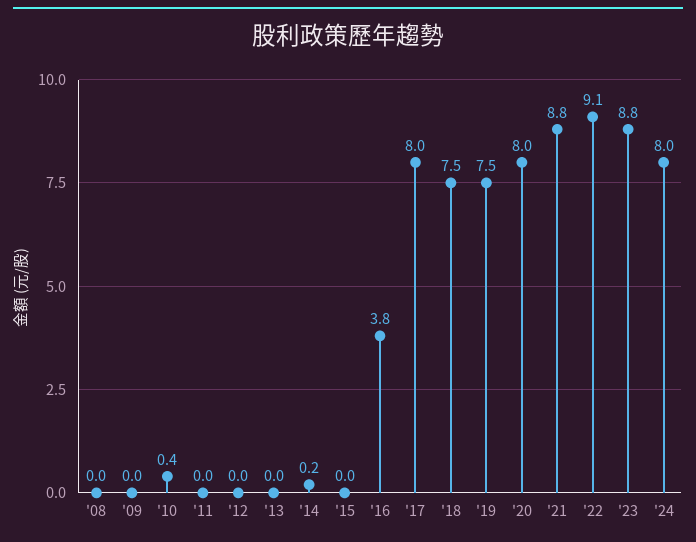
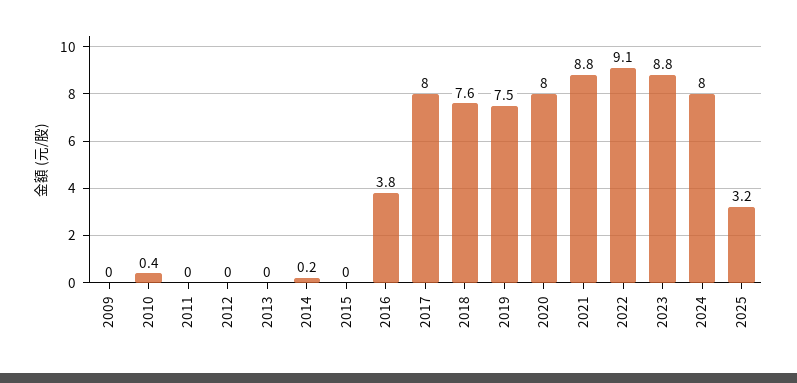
'08: 0 -> none
'18: 7.5 -> 7.6
2025: none -> 3.2

